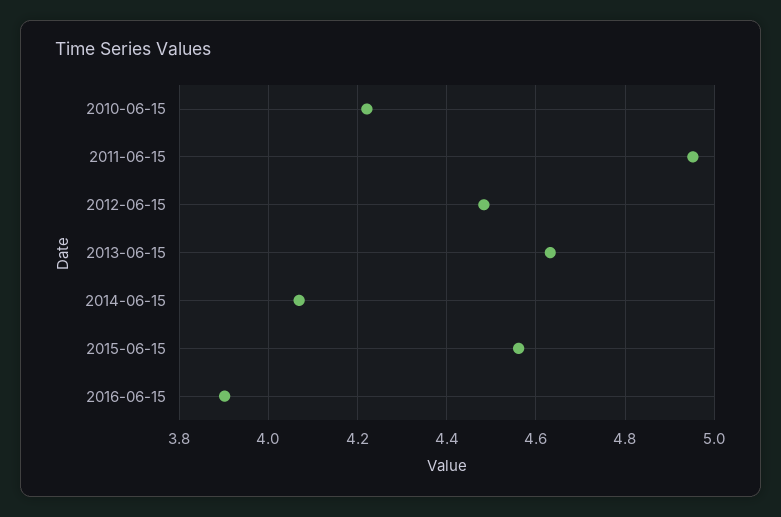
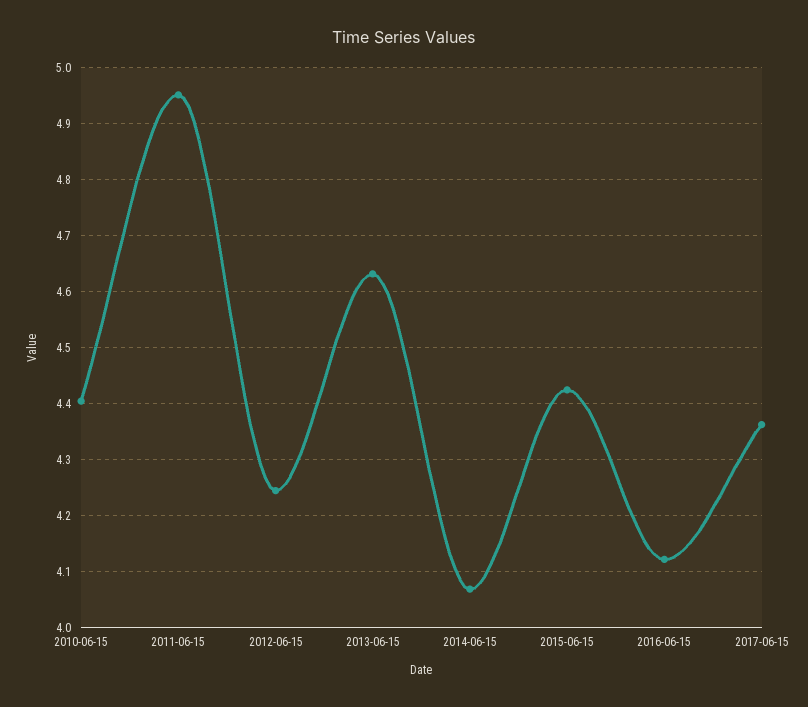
2010-06-15: 4.22 -> 4.4
2012-06-15: 4.48 -> 4.24
2015-06-15: 4.56 -> 4.42
2016-06-15: 3.9 -> 4.12
2017-06-15: none -> 4.36

